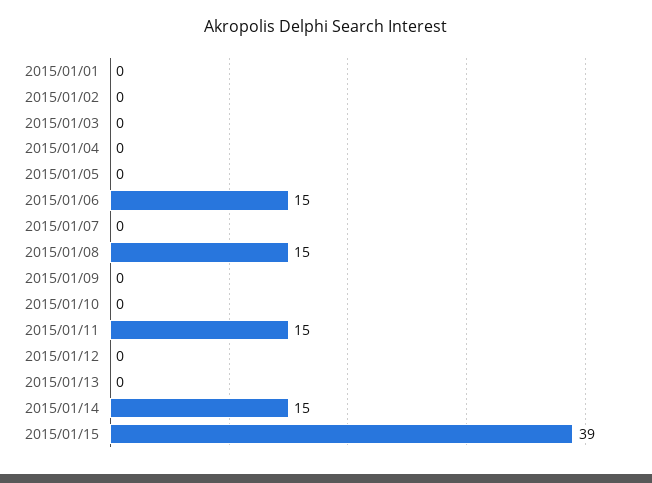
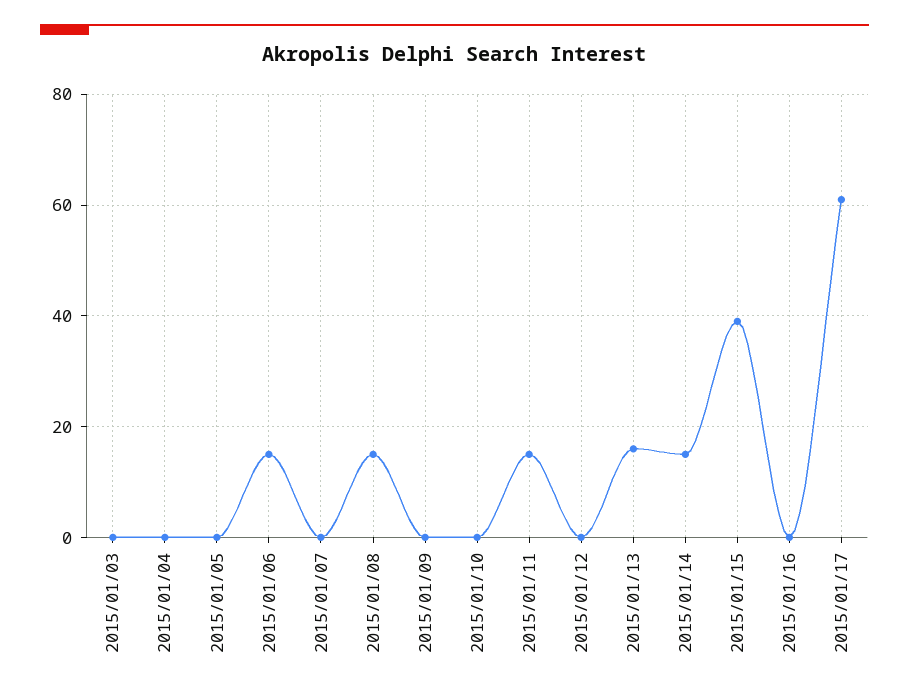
2015/01/01: 0 -> none
2015/01/02: 0 -> none
2015/01/13: 0 -> 15
2015/01/16: none -> 0
2015/01/17: none -> 60

